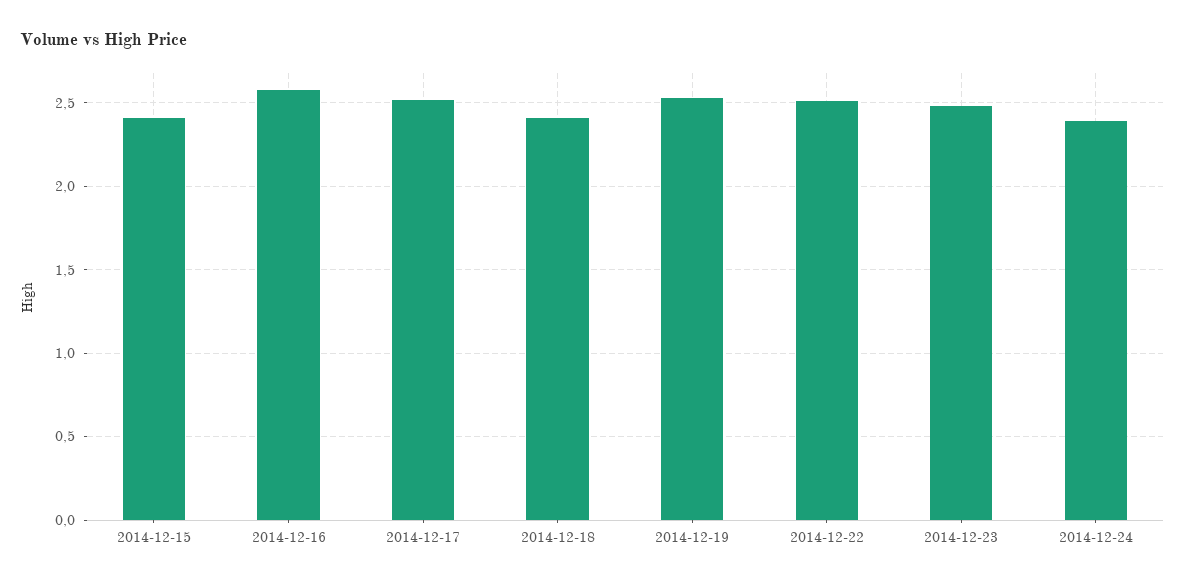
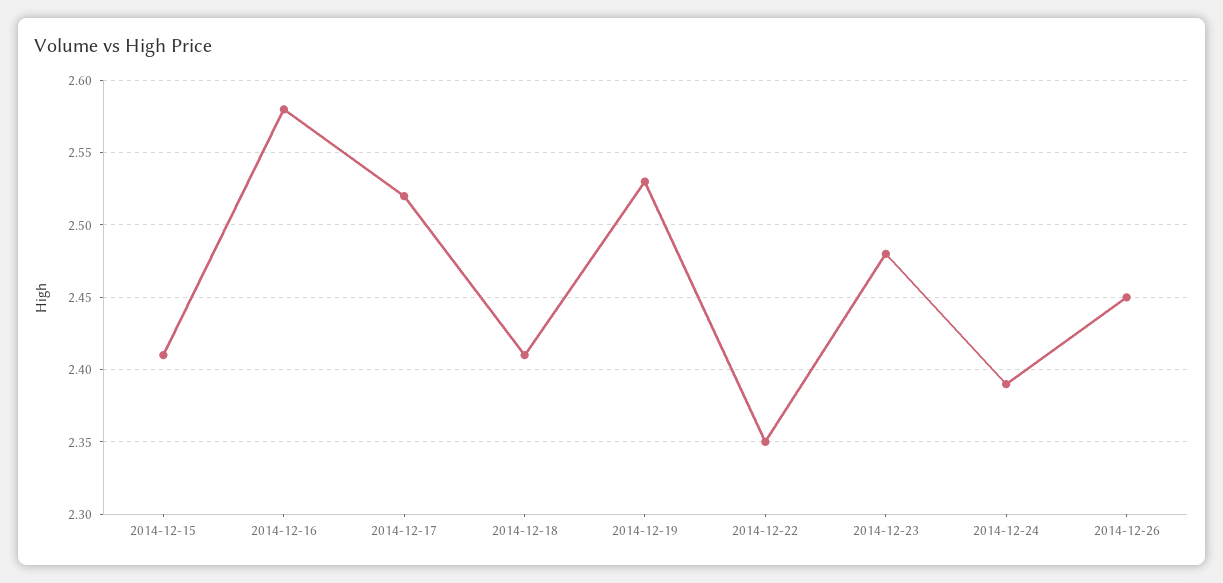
2014-12-22: 2.5 -> 2.35
2014-12-26: none -> 2.45

